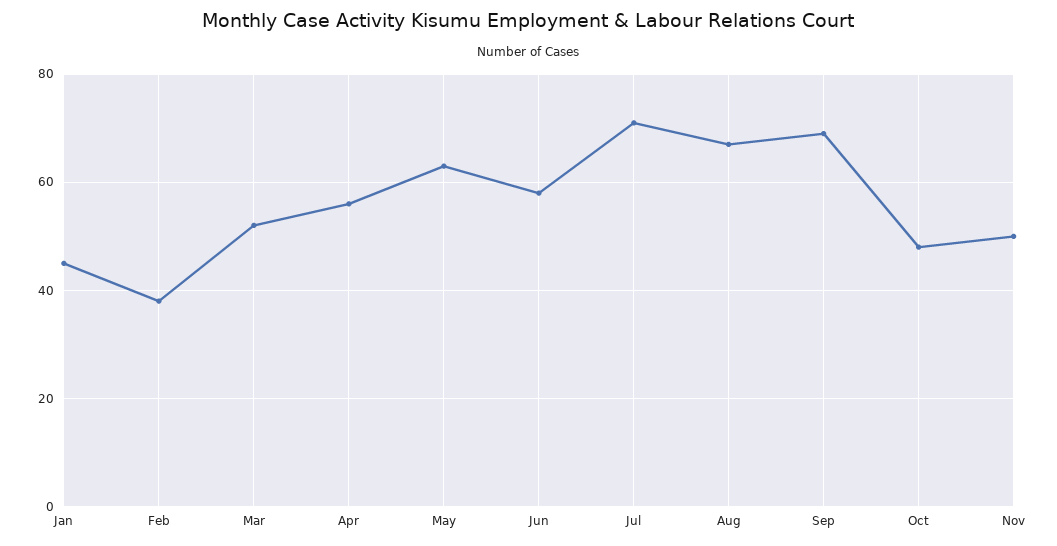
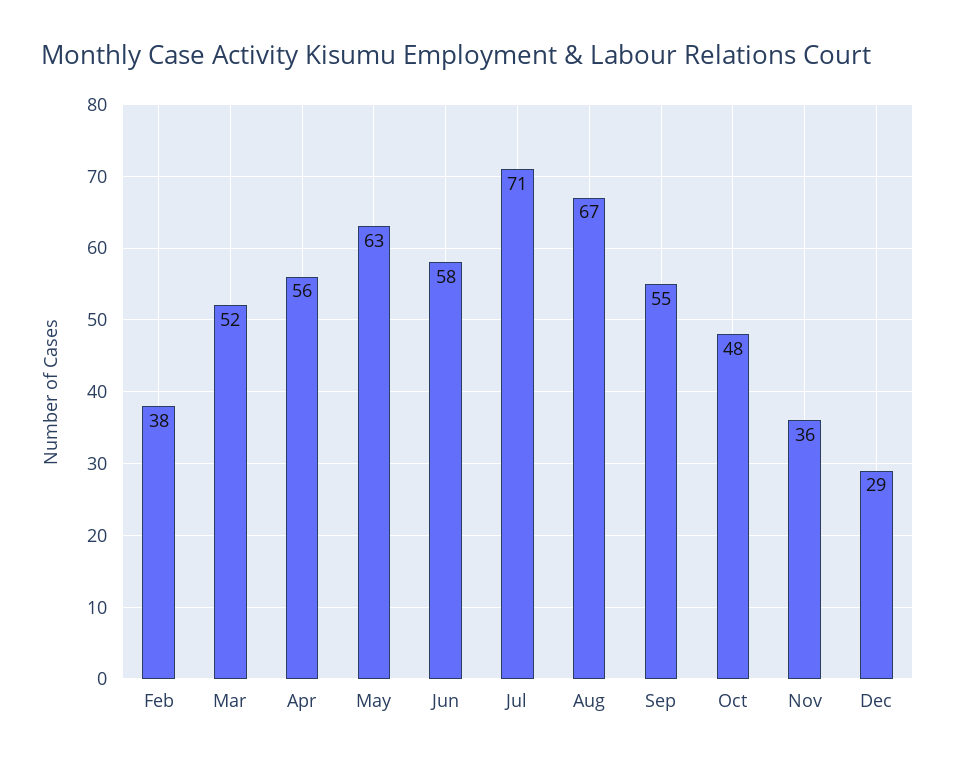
Jan: 45 -> none
Sep: 70 -> 55
Nov: 50 -> 36
Dec: none -> 29

